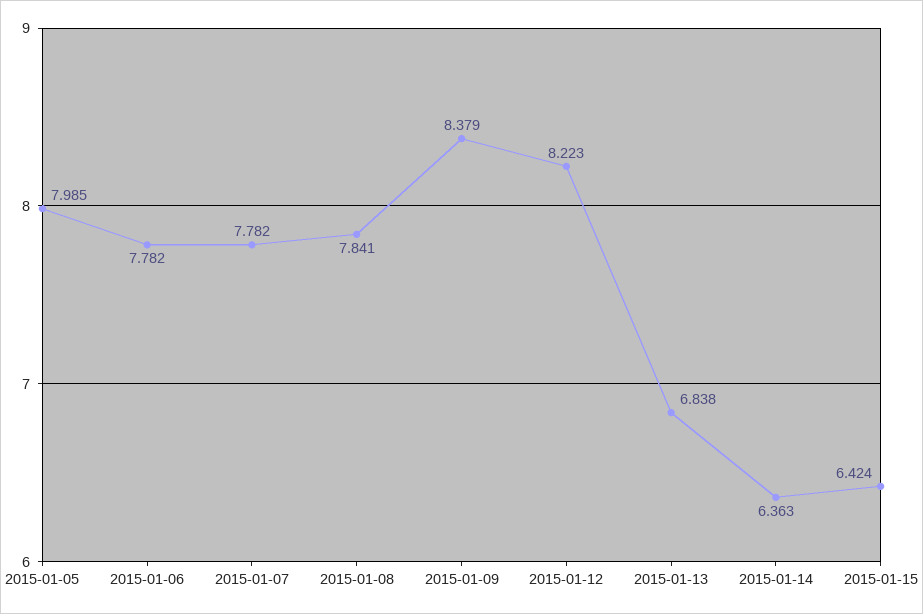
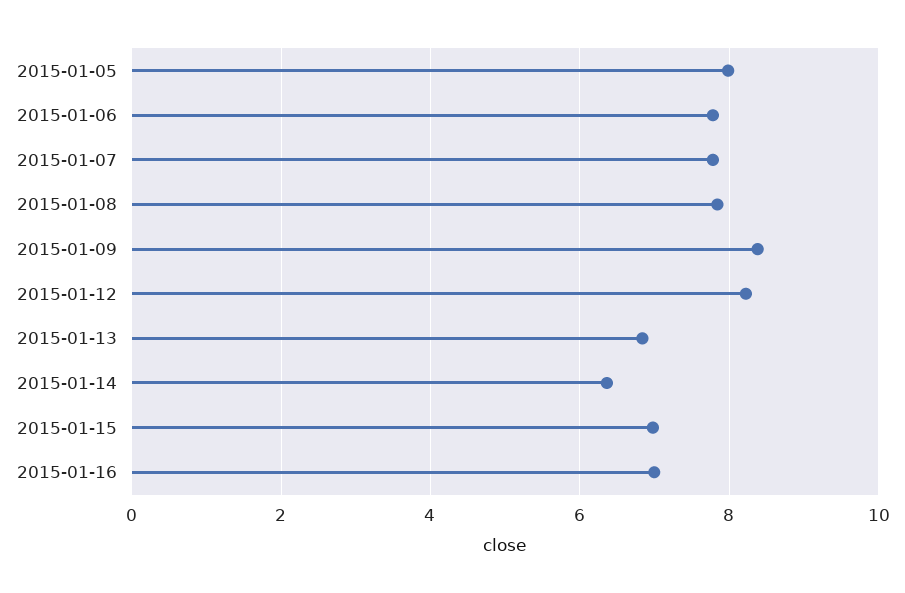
2015-01-15: 6.424 -> 7
2015-01-16: none -> 7

